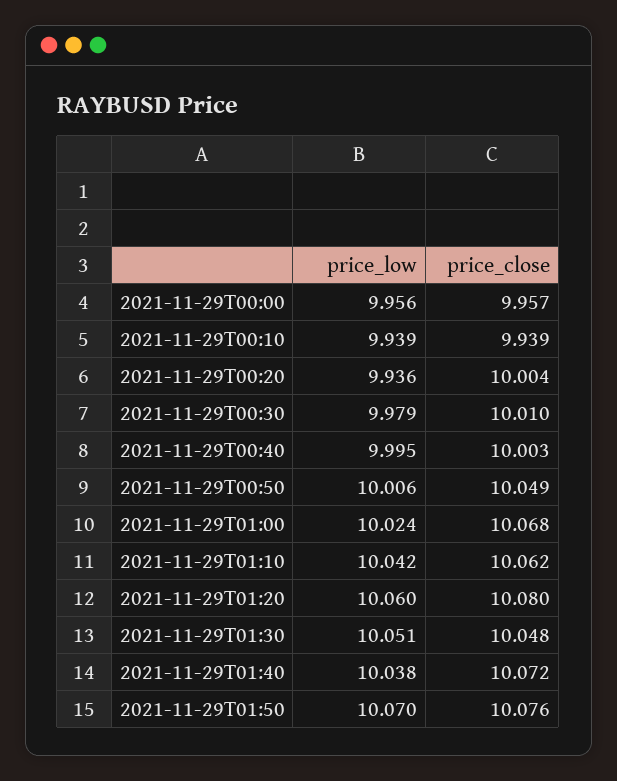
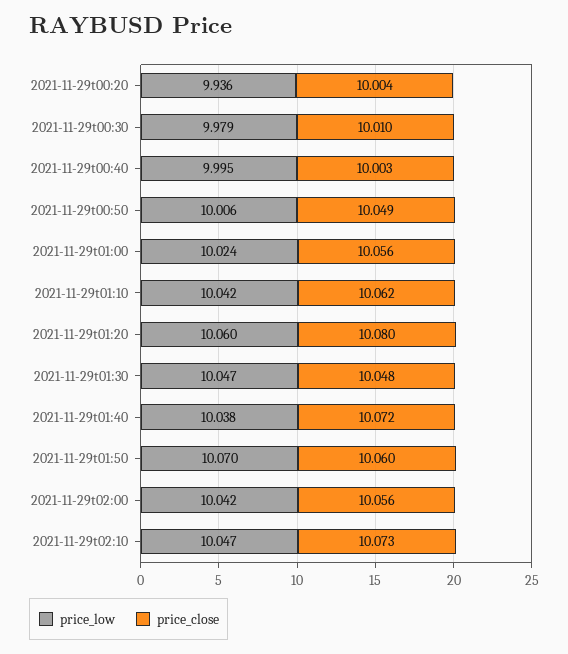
price_low, 2021-11-29T00:00: 9.956 -> none
price_close, 2021-11-29T00:00: 9.957 -> none
price_low, 2021-11-29T00:10: 9.939 -> none
price_close, 2021-11-29T00:10: 9.939 -> none
price_close, 2021-11-29T01:00: 10.068 -> 10.056
price_low, 2021-11-29T01:30: 10.051 -> 10.047
price_close, 2021-11-29T01:50: 10.076 -> 10.06
price_low, 2021-11-29t02:00: none -> 10.042
price_close, 2021-11-29t02:00: none -> 10.056
price_low, 2021-11-29t02:10: none -> 10.047
price_close, 2021-11-29t02:10: none -> 10.073

